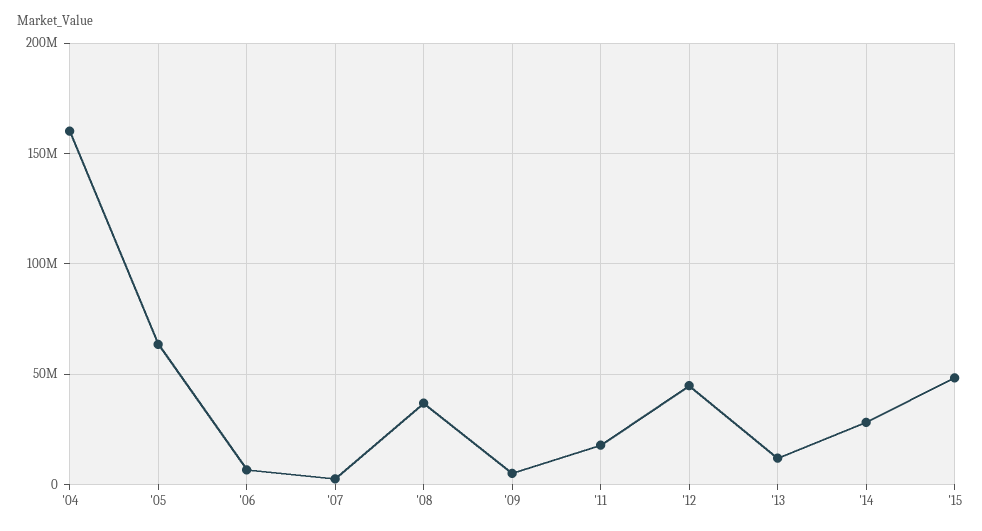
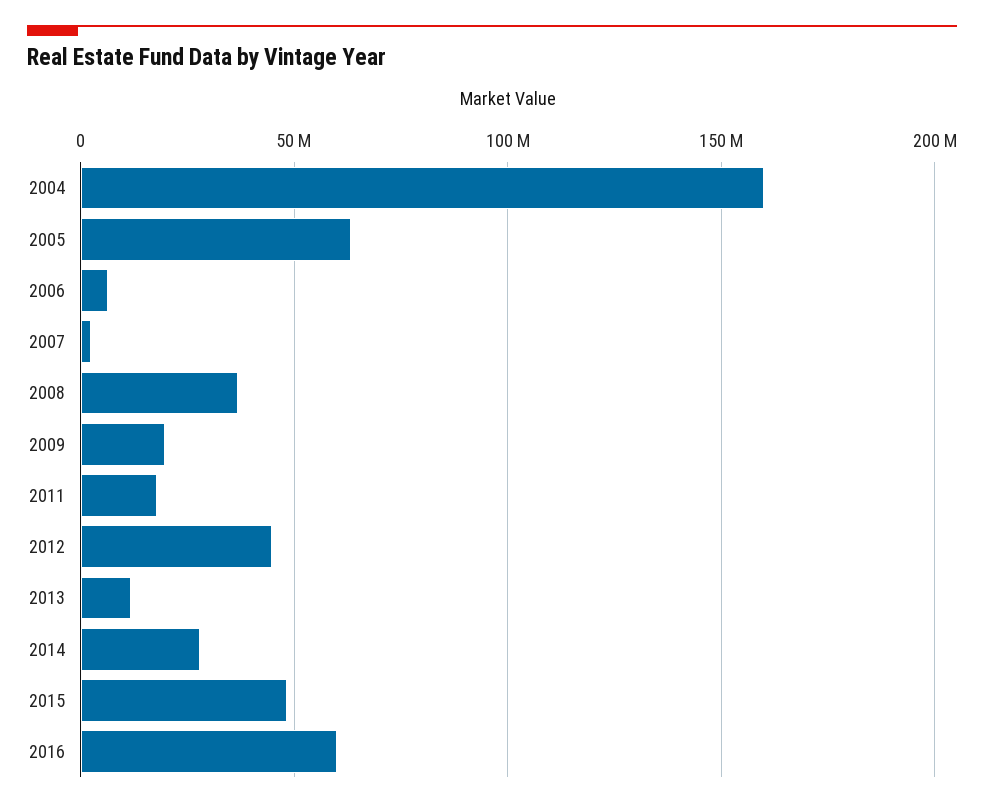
'09: 5000000 -> 20000000
2016: none -> 60000000

